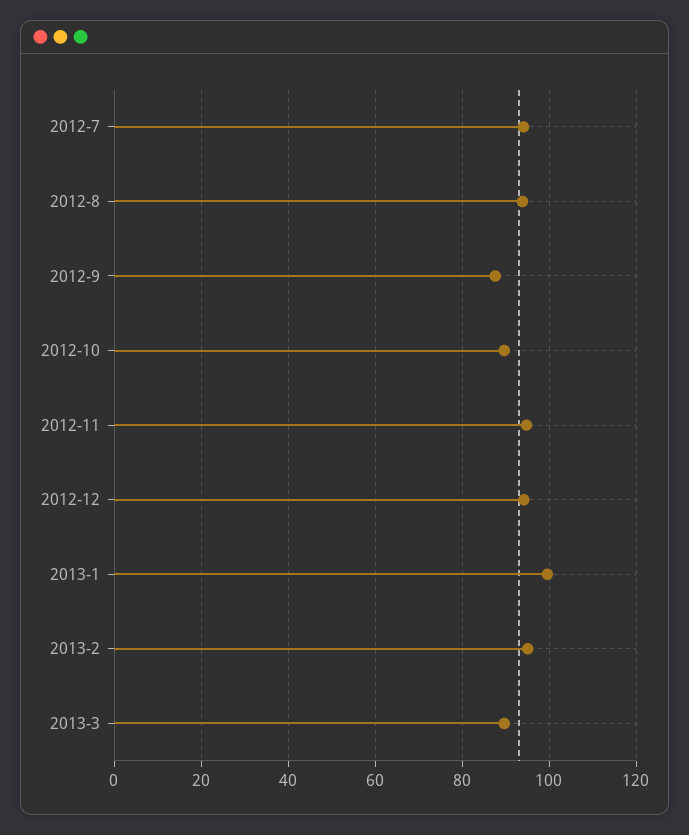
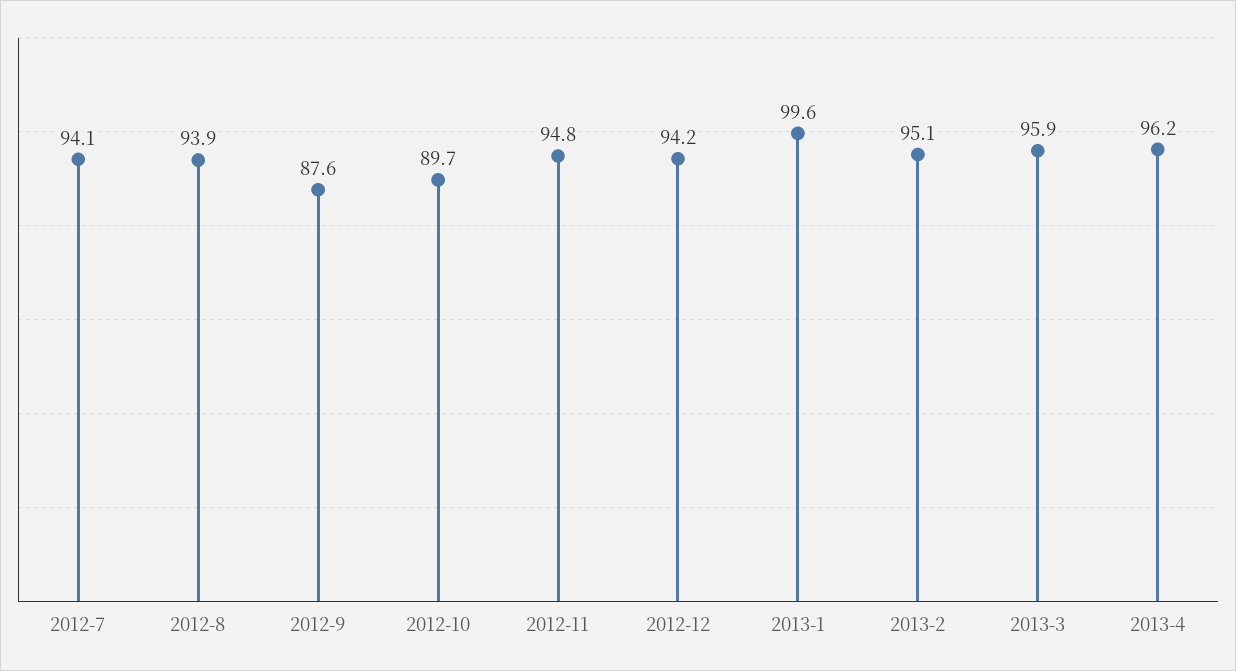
2013-3: 90 -> 95.9
2013-4: none -> 96.2

